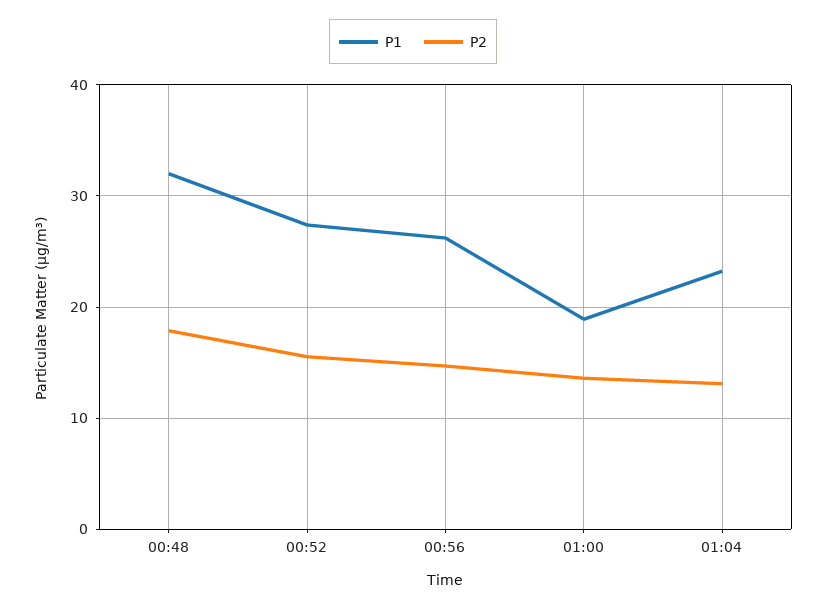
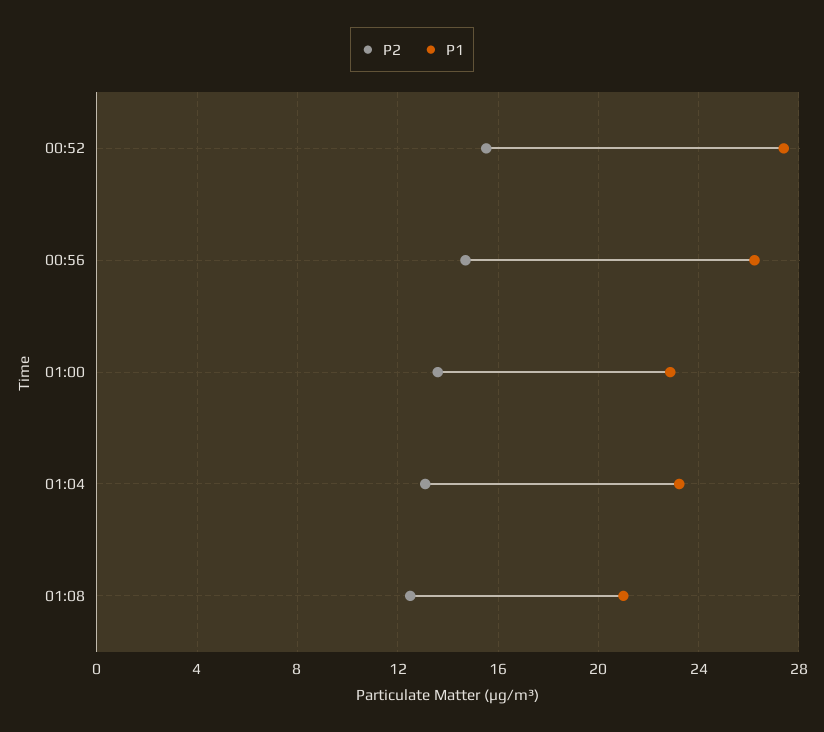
P1, 00:48: 32 -> none
P2, 00:48: 18 -> none
P1, 01:00: 19 -> 23
P2, 01:08: none -> 12.5
P1, 01:08: none -> 21

